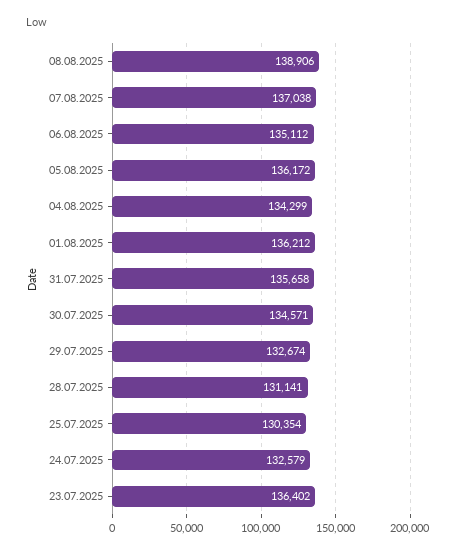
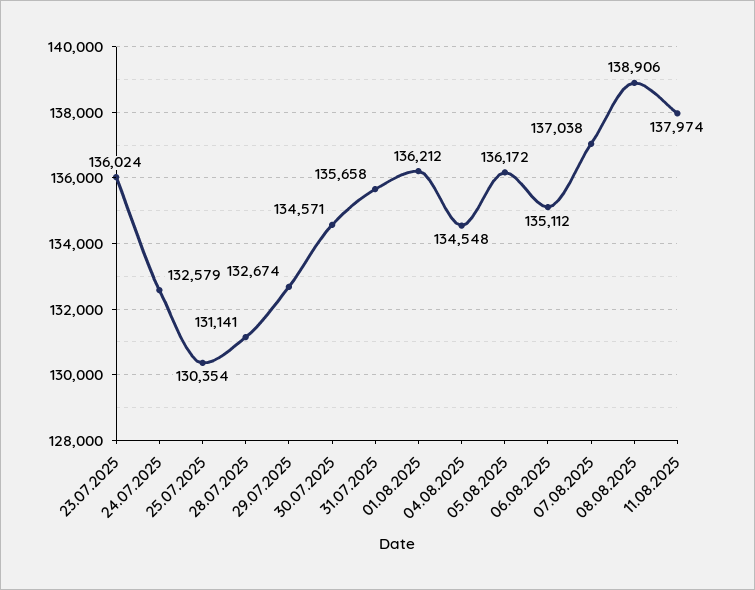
04.08.2025: 134299 -> 134548
23.07.2025: 136402 -> 136024
11.08.2025: none -> 137974

